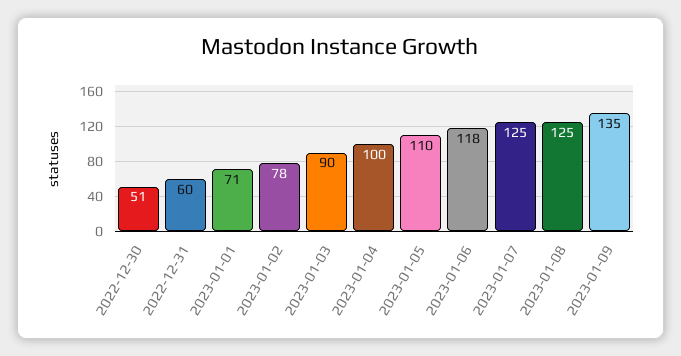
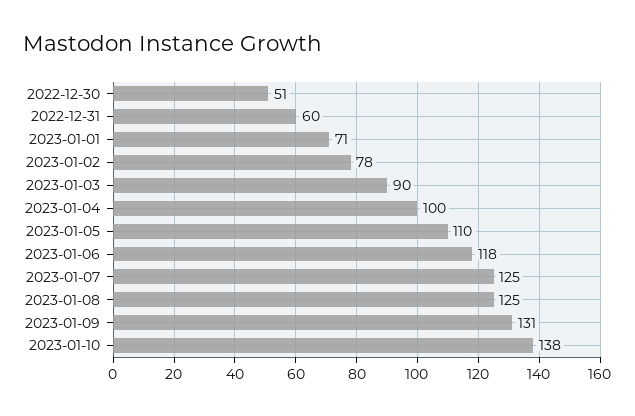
2023-01-09: 135 -> 131
2023-01-10: none -> 138

